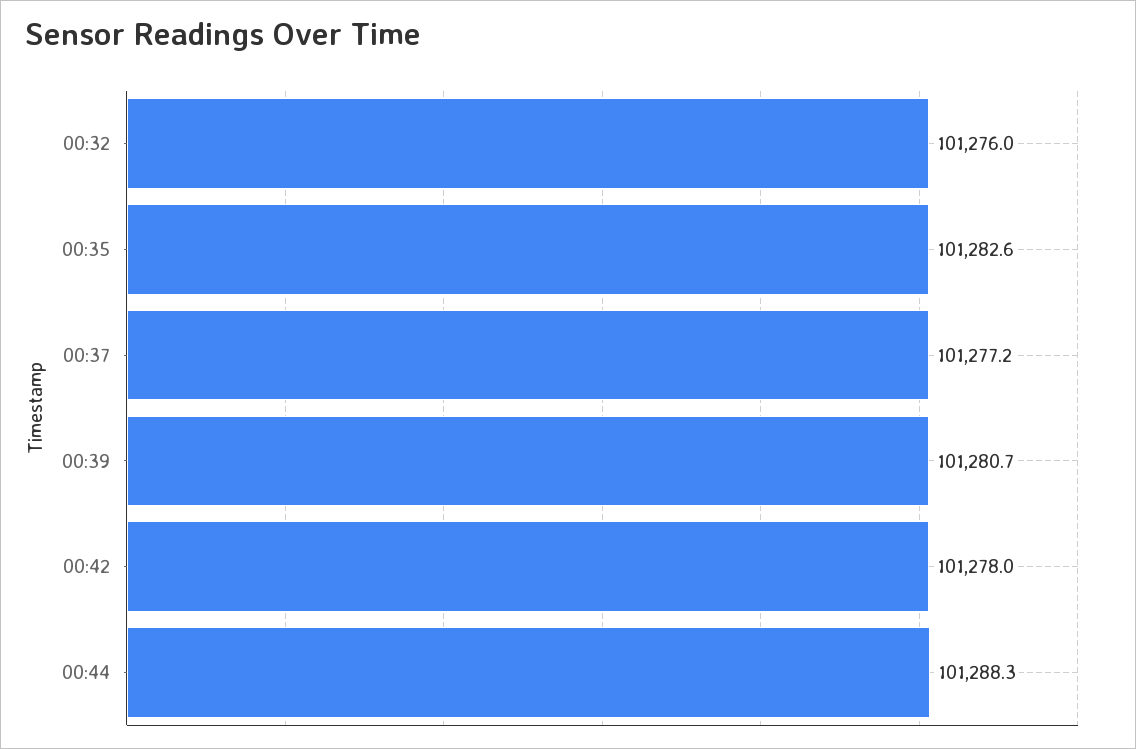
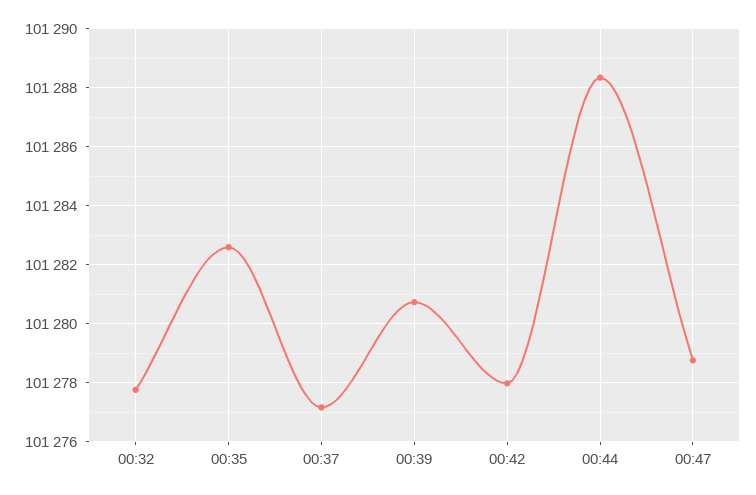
00:32: 101276 -> 101277.75
00:47: none -> 101278.75

